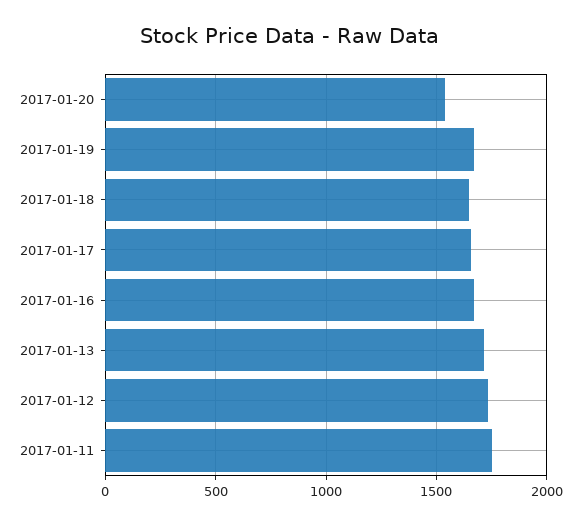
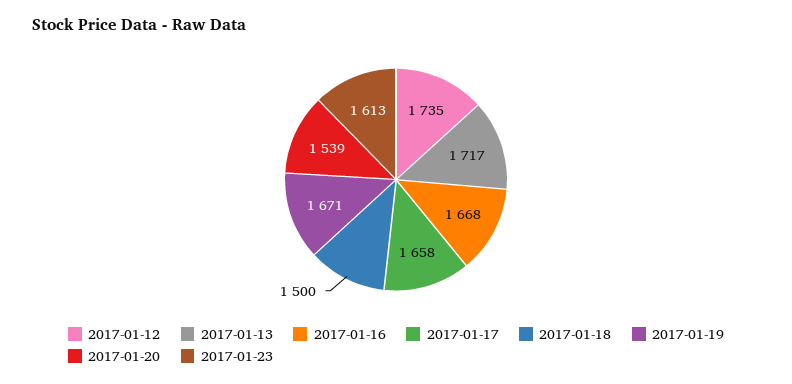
2017-01-18: 1650 -> 1500
2017-01-11: 1750 -> none
2017-01-23: none -> 1613

